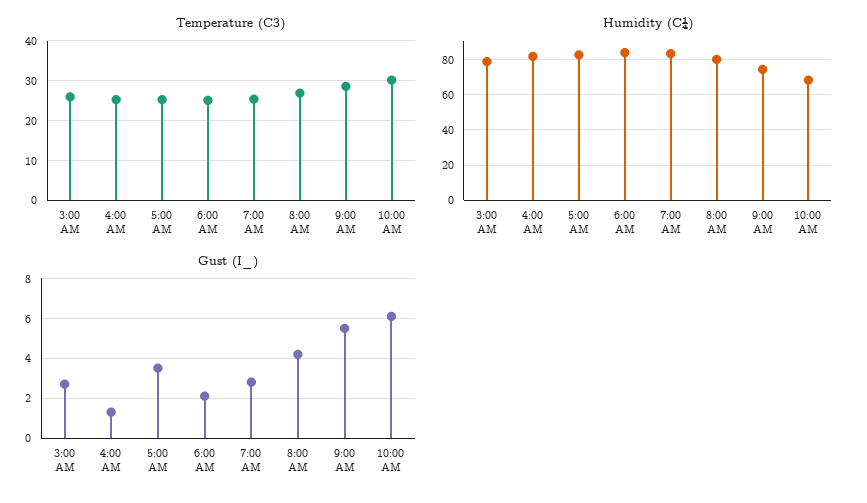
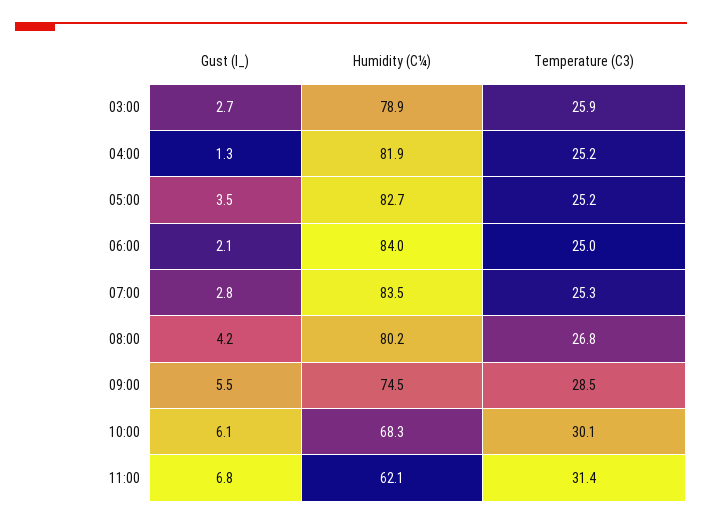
Gust (I_), 11:00: none -> 6.8
Humidity (C¼), 11:00: none -> 62.1
Temperature (C3), 11:00: none -> 31.4

